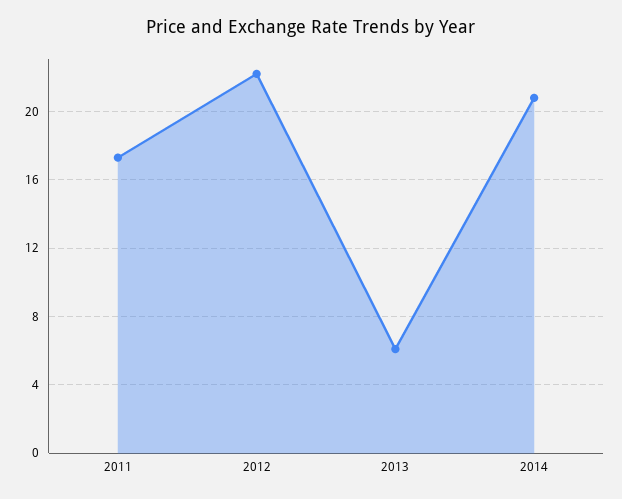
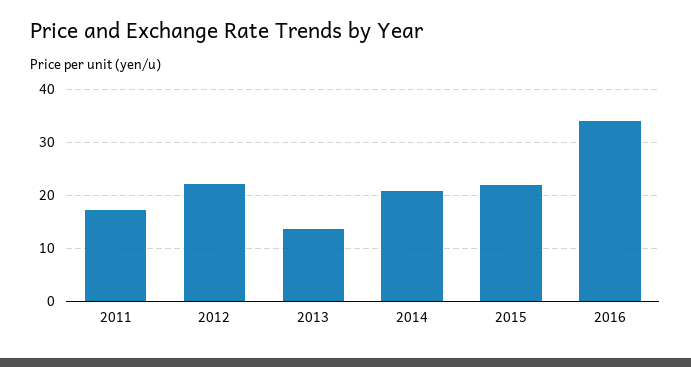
2013: 6 -> 14
2015: none -> 22
2016: none -> 34

